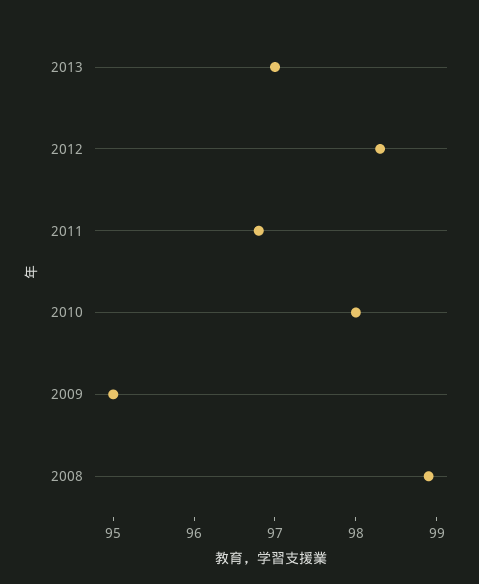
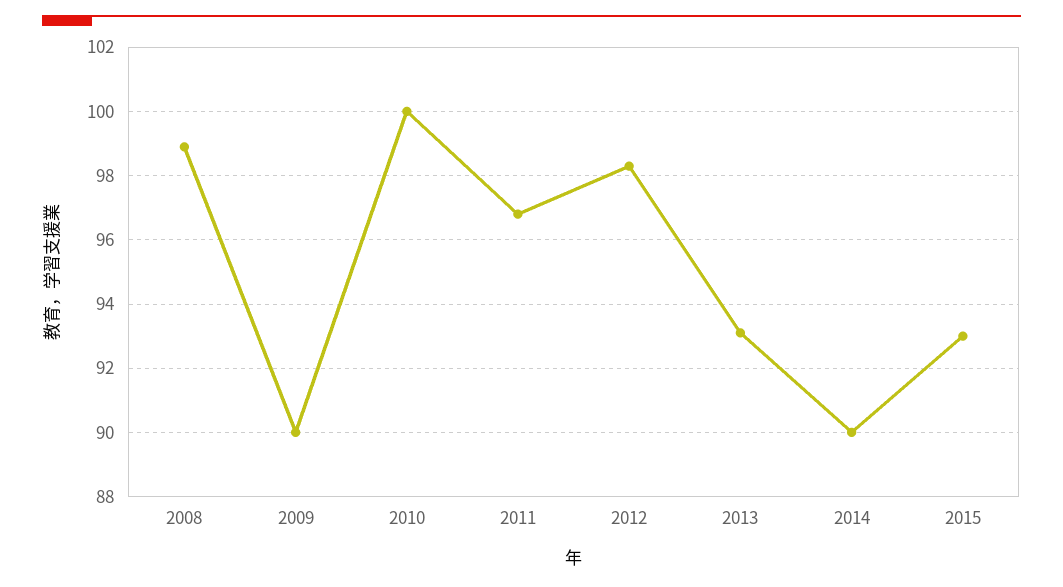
2013: 97 -> 93
2010: 98 -> 100
2009: 95 -> 90
2014: none -> 90
2015: none -> 93

